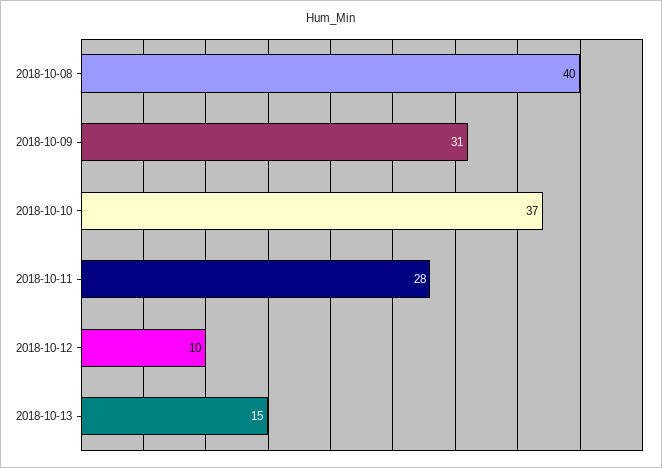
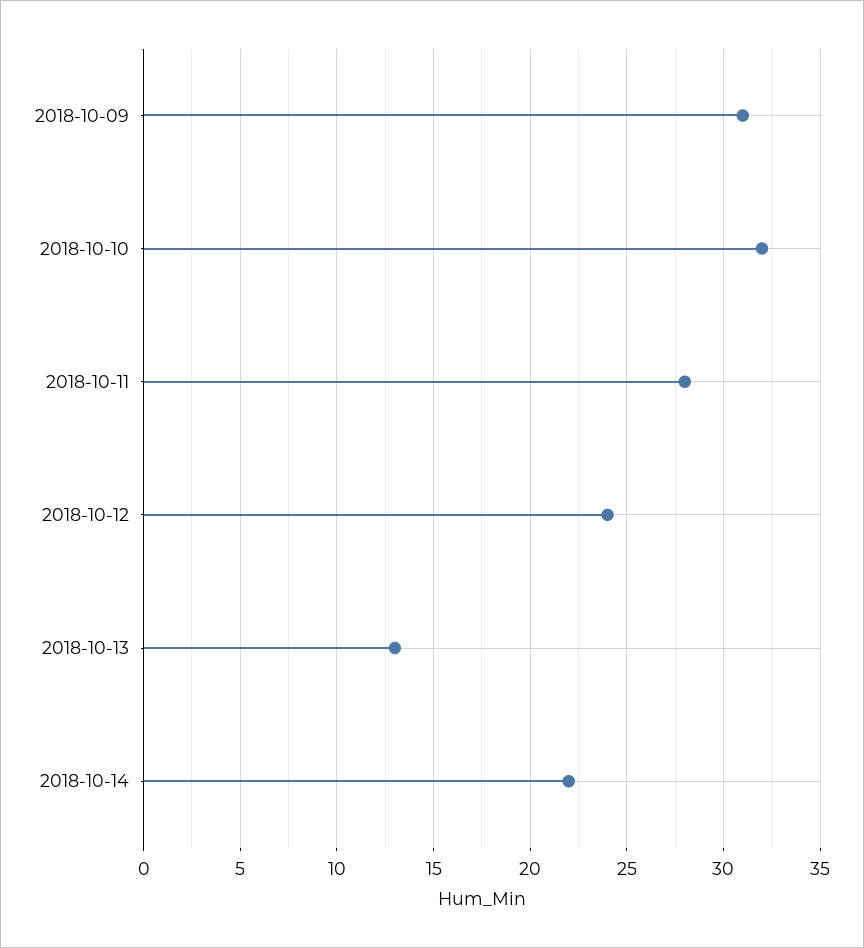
2018-10-08: 40 -> none
2018-10-10: 37 -> 32
2018-10-12: 10 -> 24
2018-10-13: 15 -> 13
2018-10-14: none -> 22

